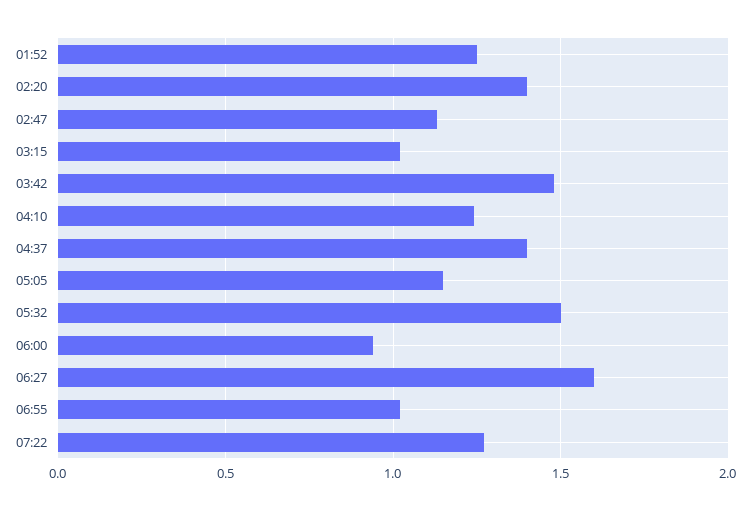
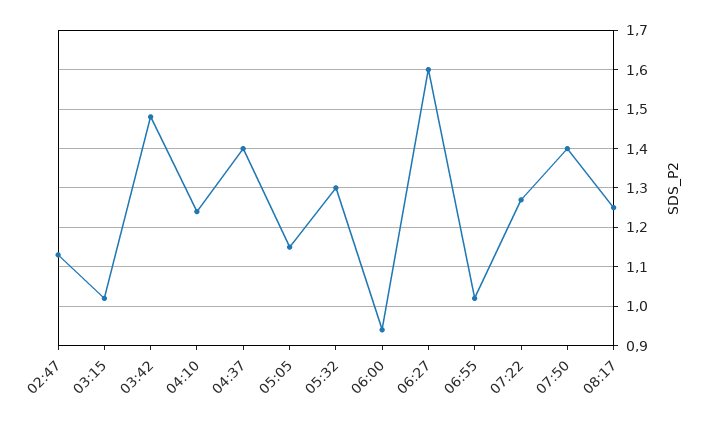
01:52: 1.25 -> none
02:20: 1.4 -> none
05:32: 1.5 -> 1.3
07:50: none -> 1.4
08:17: none -> 1.25

